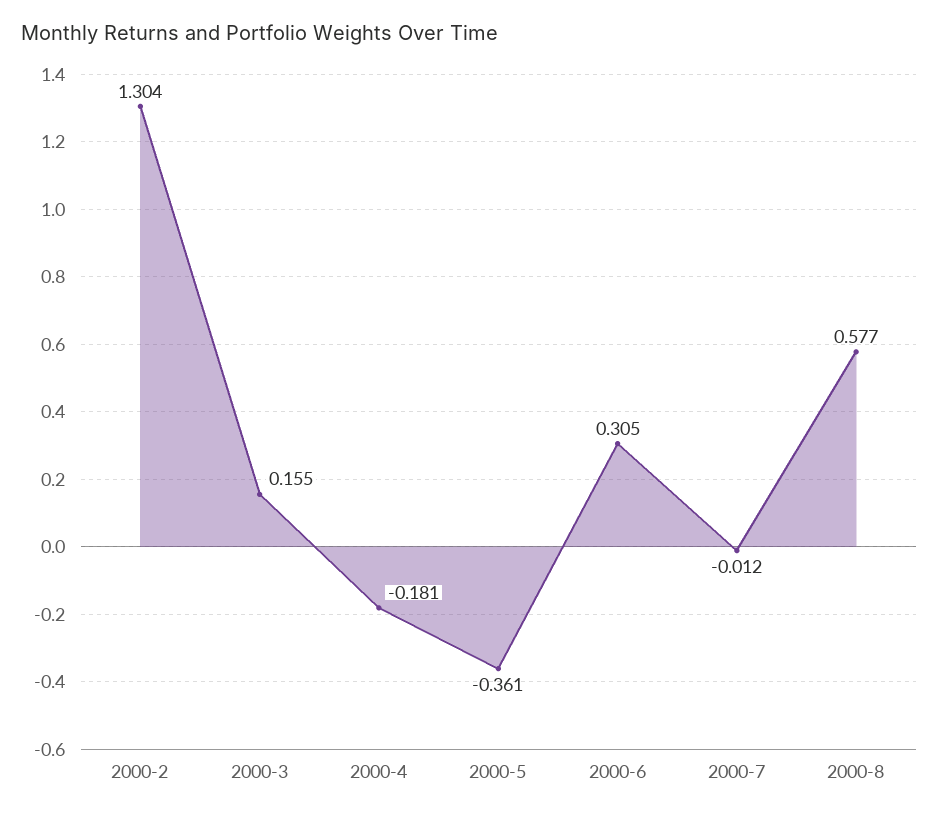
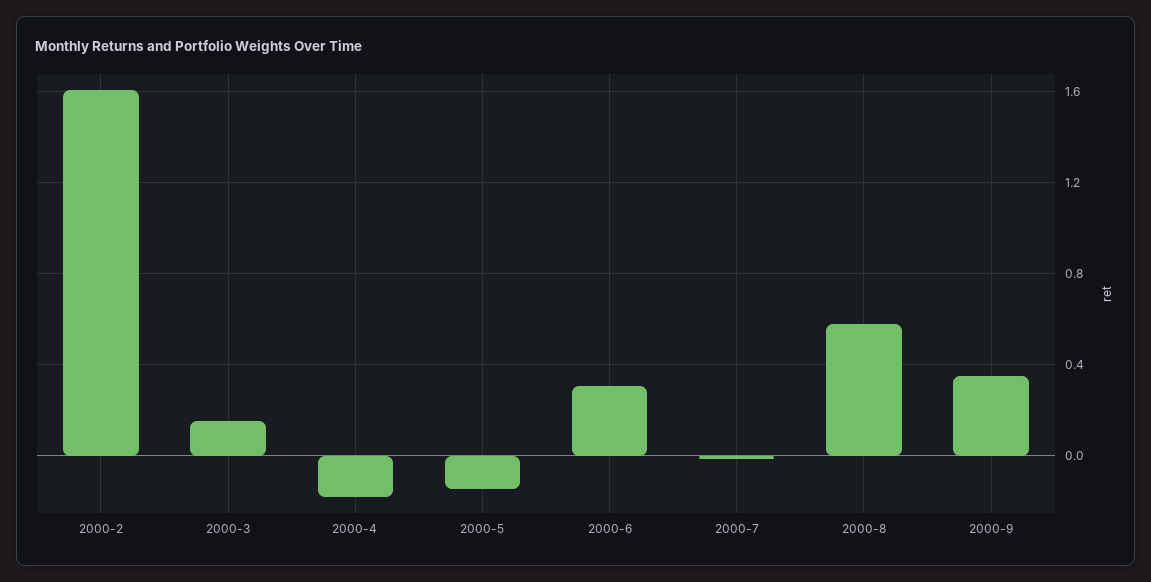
2000-2: 1.304 -> 1.6
2000-5: -0.361 -> -0.15
2000-9: none -> 0.35

